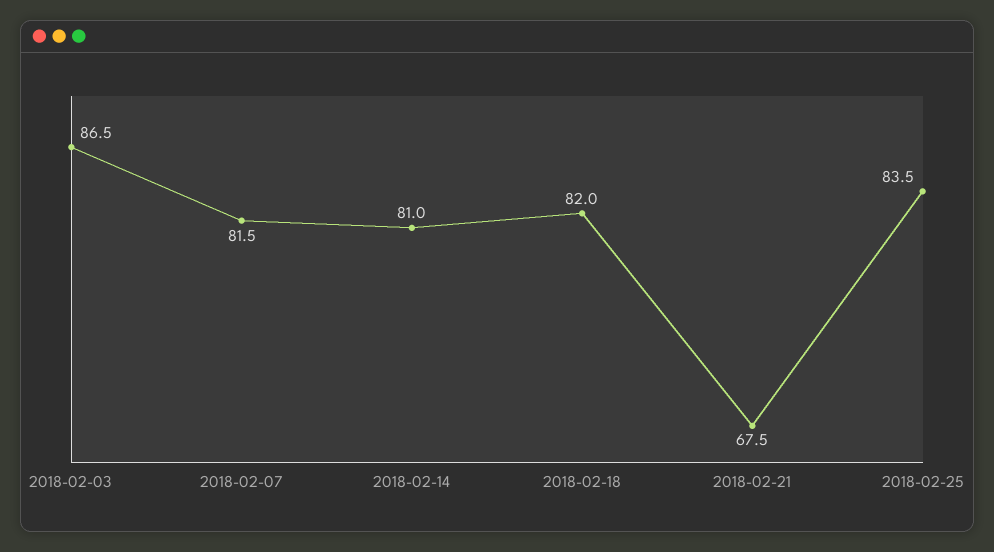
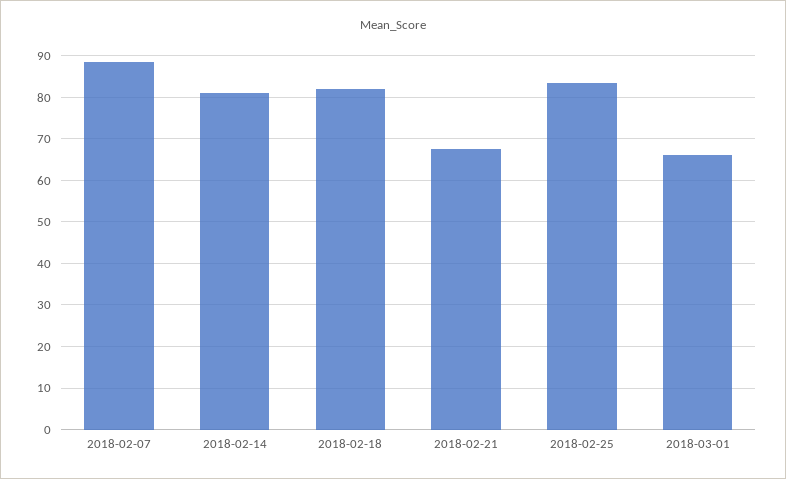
2018-02-03: 86.5 -> none
2018-02-07: 81.5 -> 88
2018-03-01: none -> 66

